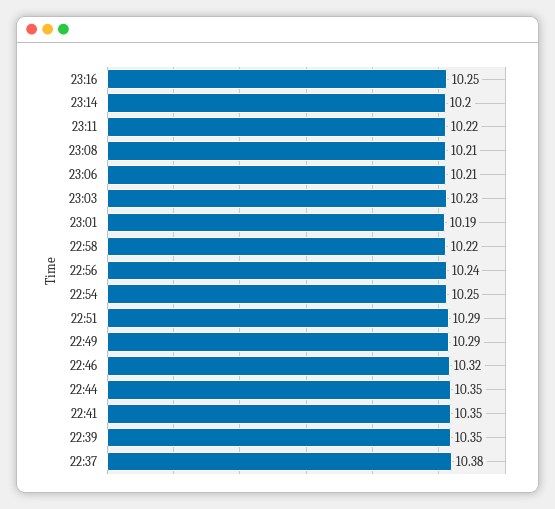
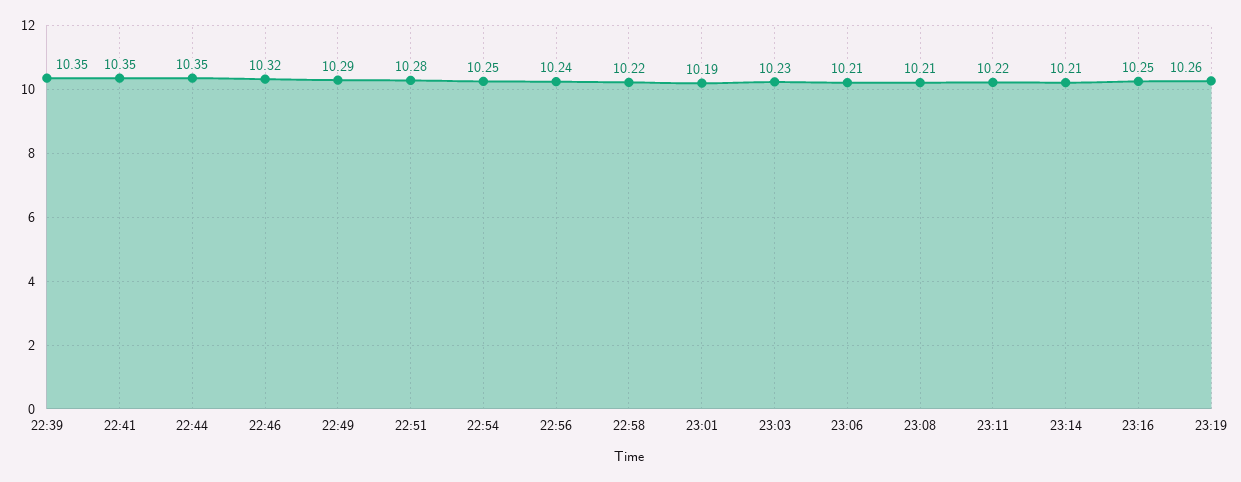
23:14: 10.2 -> 10.21
22:51: 10.29 -> 10.28
22:37: 10.38 -> none
23:19: none -> 10.26

